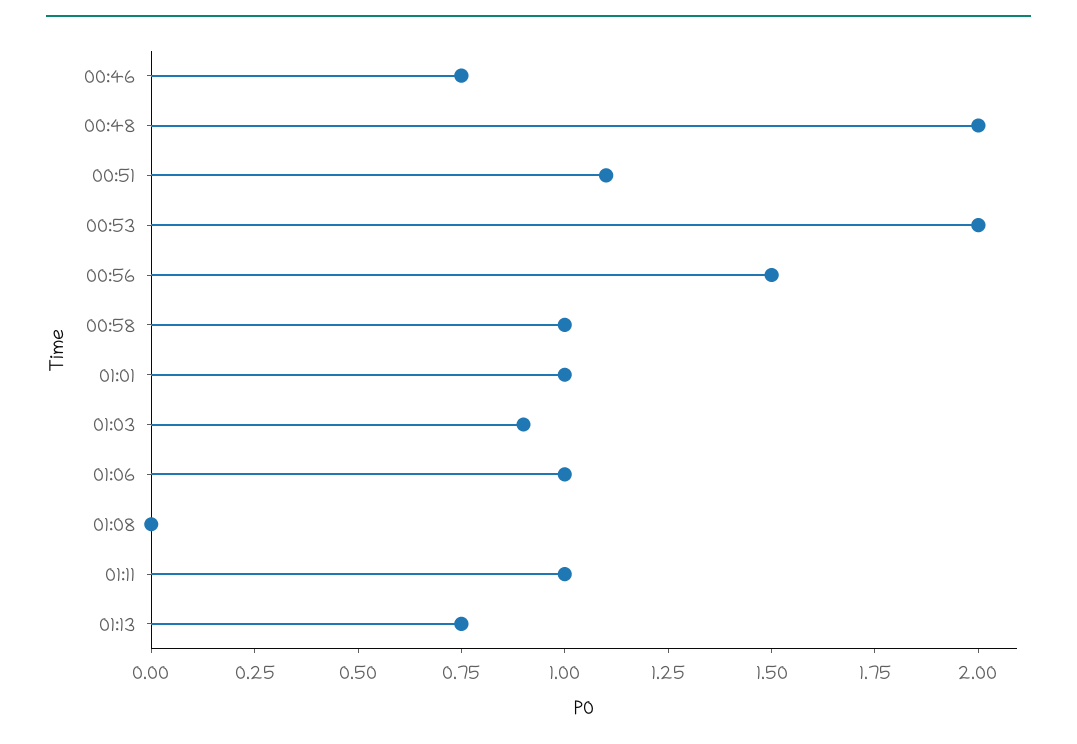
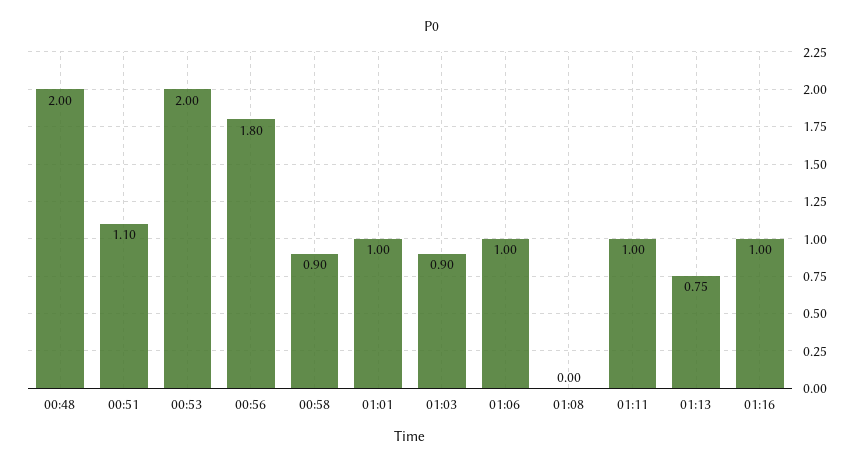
00:46: 0.75 -> none
00:56: 1.5 -> 1.8
00:58: 1 -> 0.9
01:16: none -> 1

